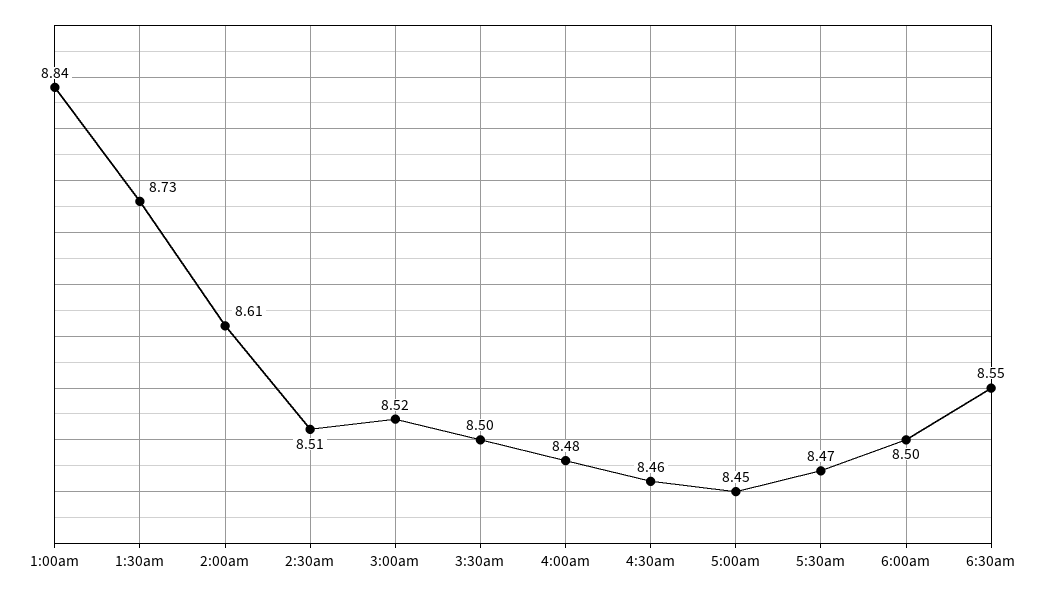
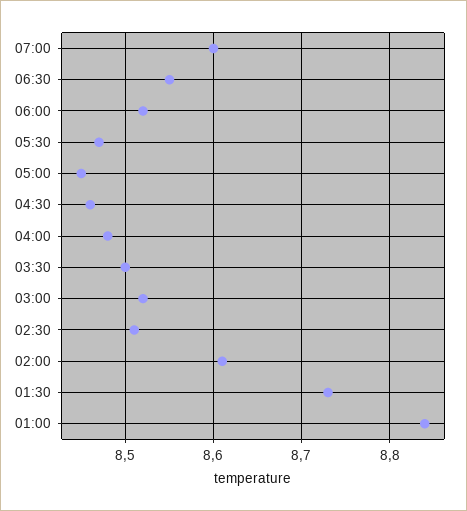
6:00am: 8.5 -> 8.52
07:00: none -> 8.6

